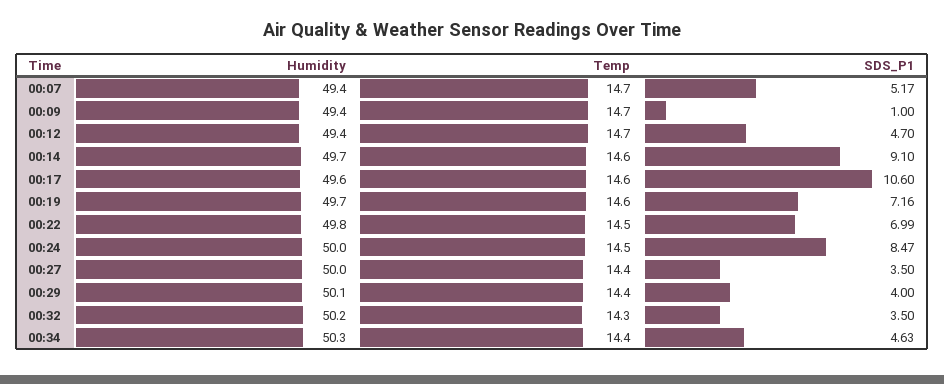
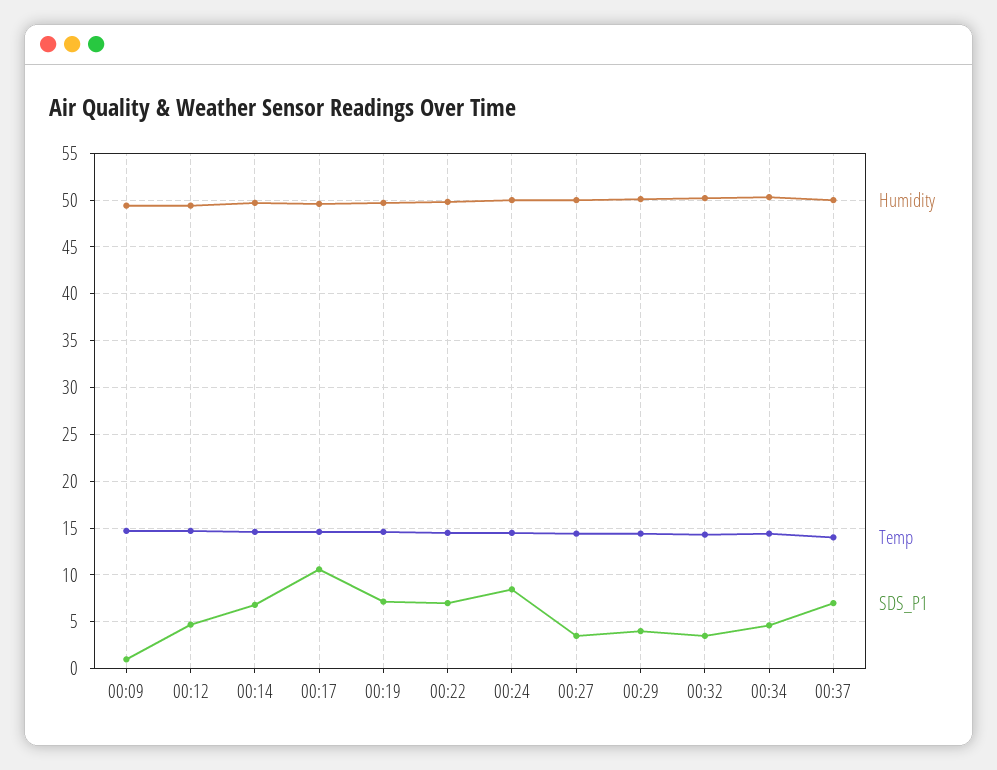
Humidity, 00:07: 49.4 -> none
Temp, 00:07: 14.7 -> none
SDS_P1, 00:07: 5.17 -> none
SDS_P1, 00:14: 9.1 -> 7
Humidity, 00:37: none -> 50
Temp, 00:37: none -> 14
SDS_P1, 00:37: none -> 7

